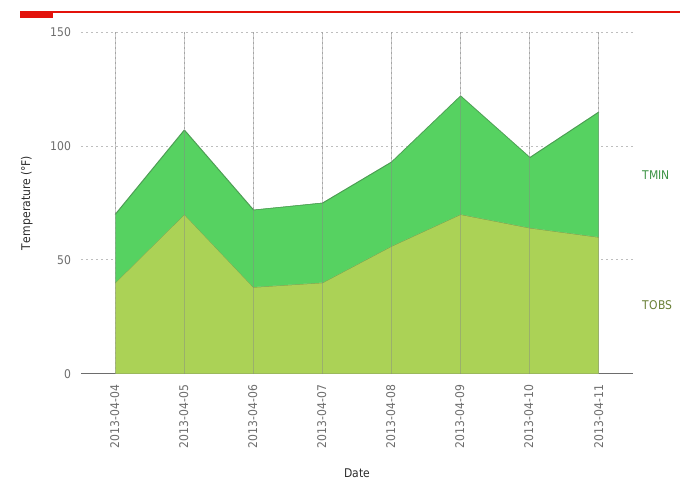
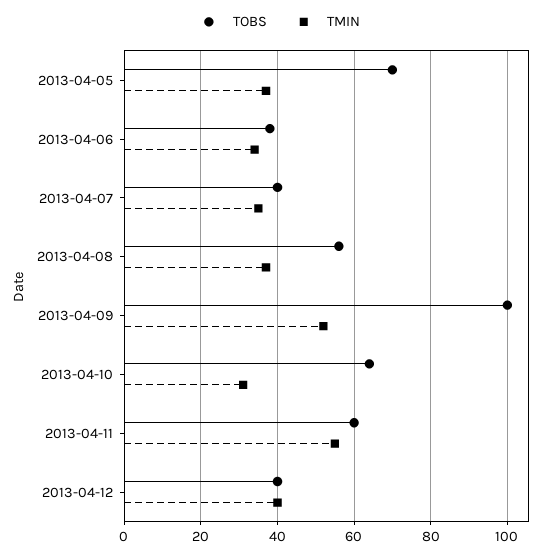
TMIN, 2013-04-04: 30 -> none
TOBS, 2013-04-04: 40 -> none
TOBS, 2013-04-09: 70 -> 100
TOBS, 2013-04-12: none -> 40
TMIN, 2013-04-12: none -> 40

